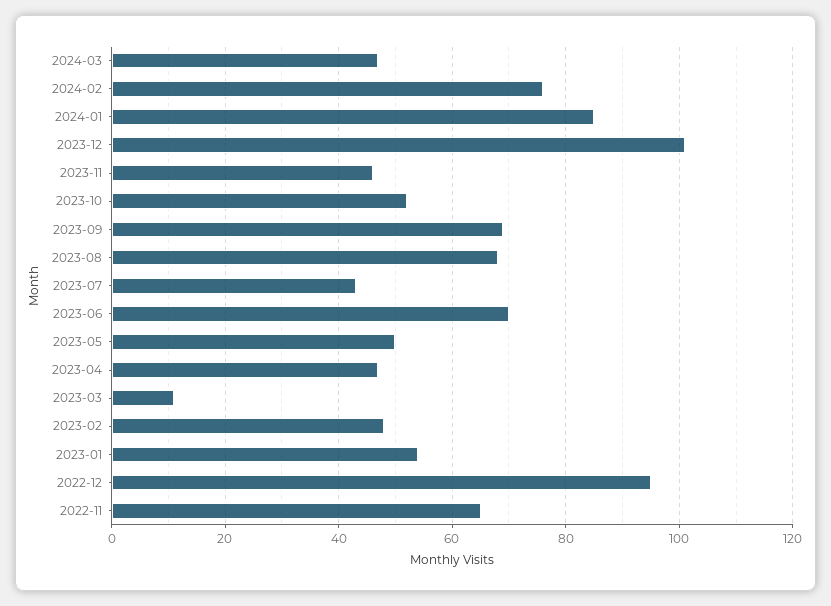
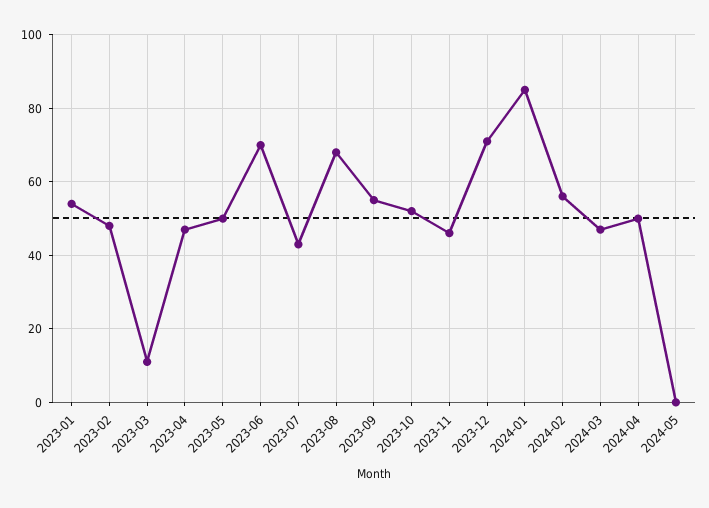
2024-02: 75 -> 55
2023-12: 100 -> 70
2023-09: 70 -> 55
2022-12: 95 -> none
2022-11: 65 -> none
2024-04: none -> 50
2024-05: none -> 0

